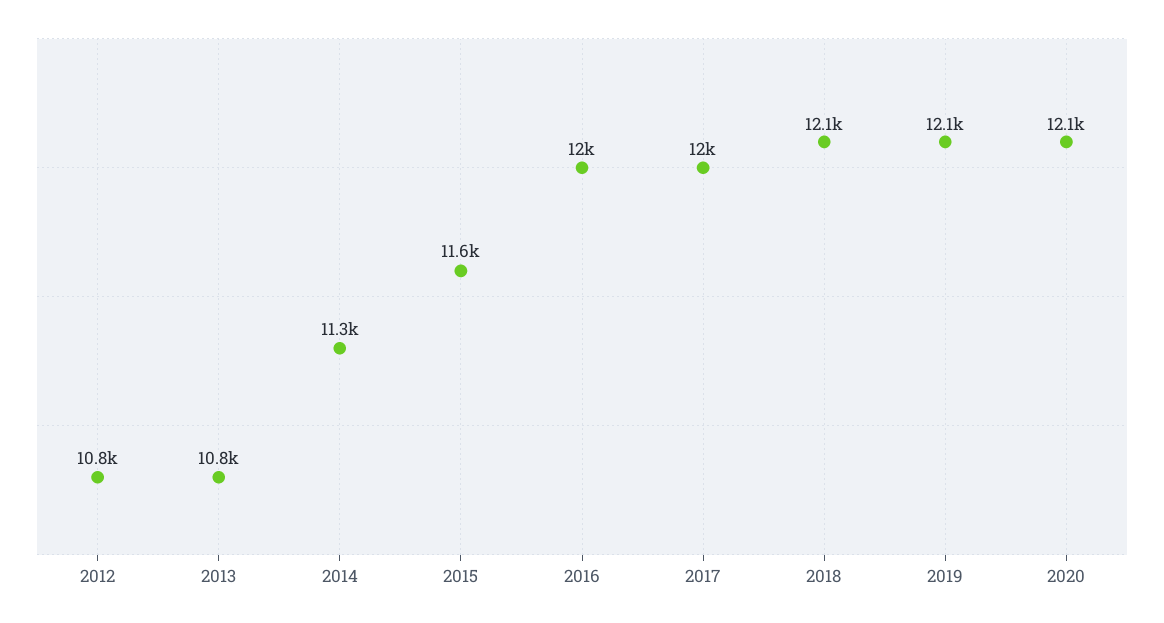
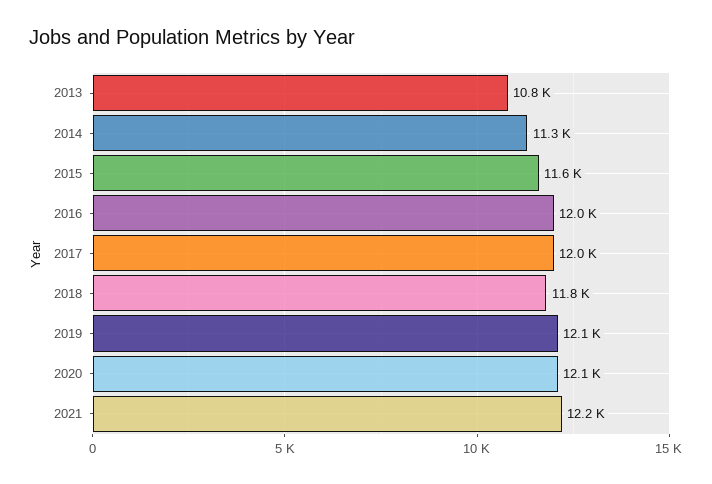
2012: 10800 -> none
2018: 12100 -> 11800
2021: none -> 12200

